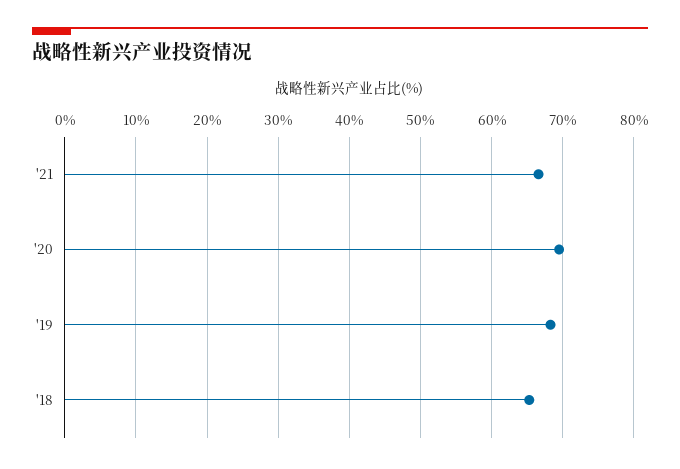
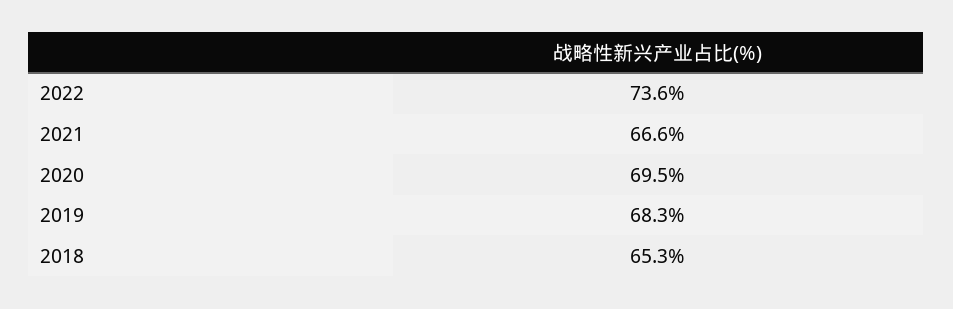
2022: none -> 73.6

